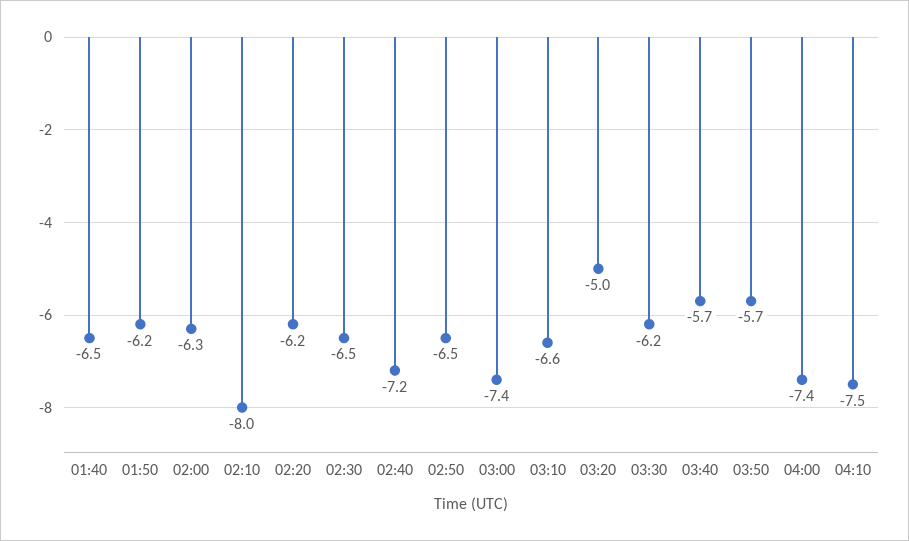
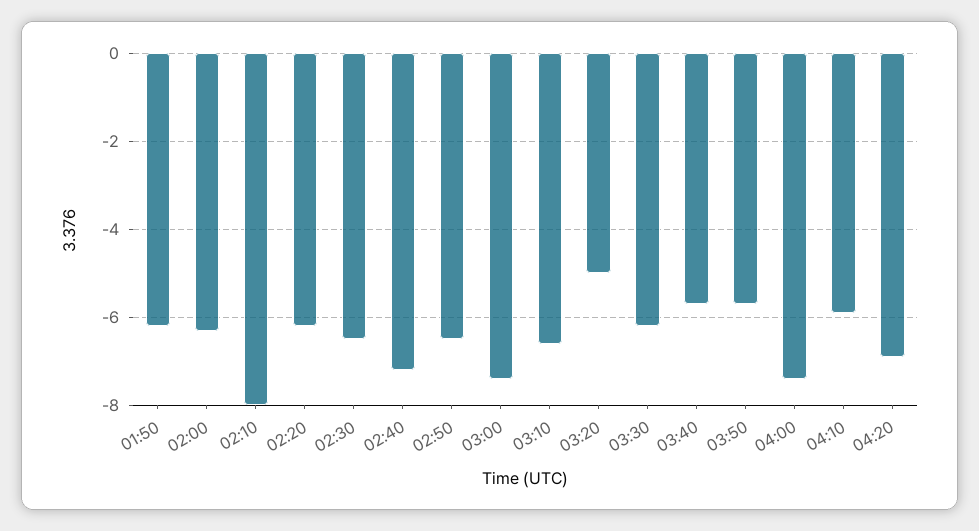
01:40: -6.5 -> none
04:10: -7.5 -> -6
04:20: none -> -7

